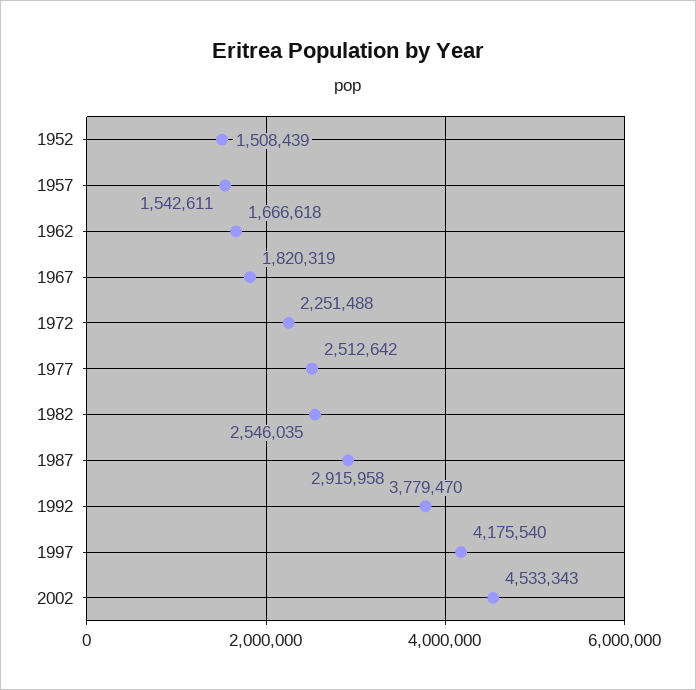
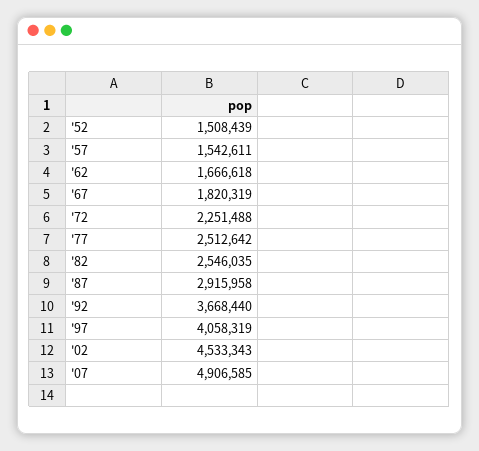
1992: 3779470 -> 3668440
1997: 4175540 -> 4058319
'07: none -> 4906585

